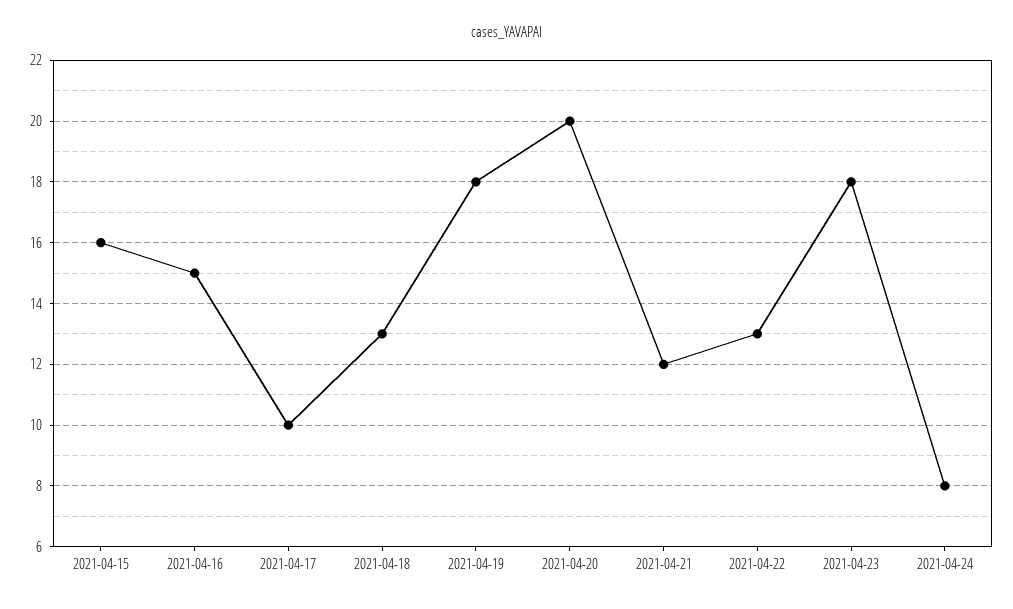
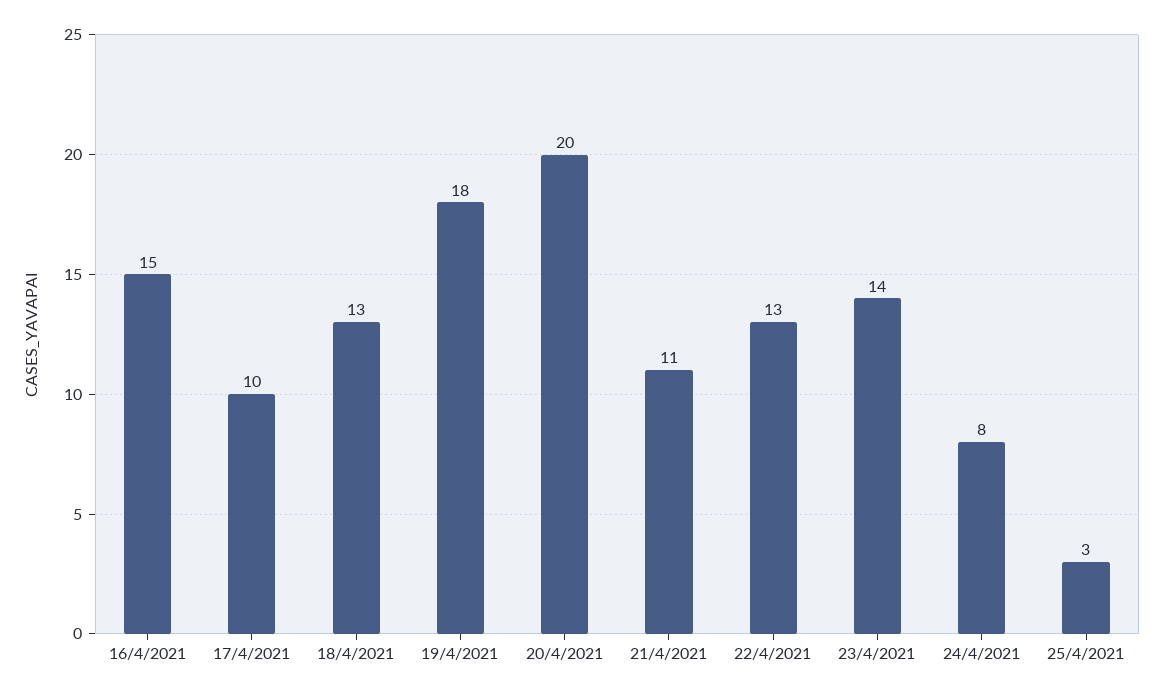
2021-04-15: 16 -> none
2021-04-21: 12 -> 11
2021-04-23: 18 -> 14
25/4/2021: none -> 3

